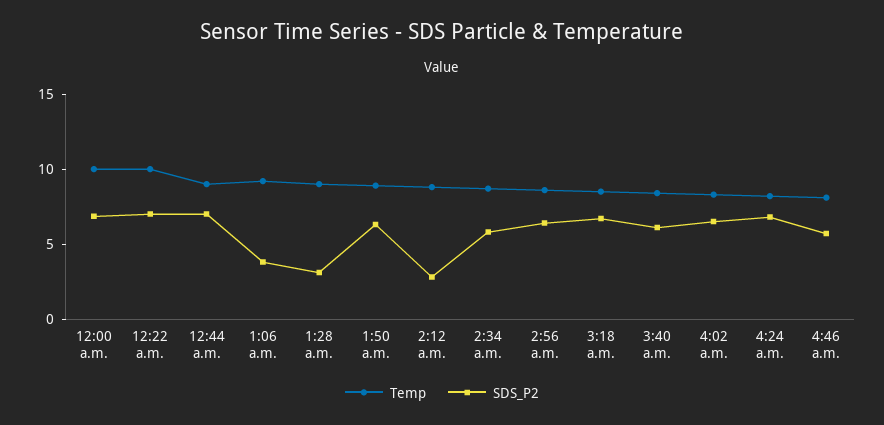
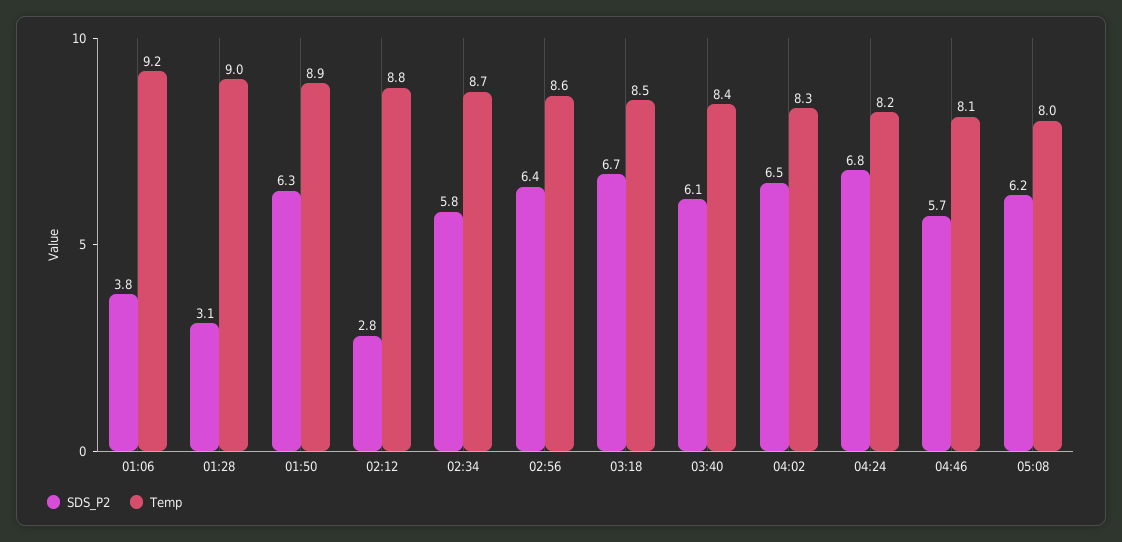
Temp, 12:00 a.m.: 10 -> none
SDS_P2, 12:00 a.m.: 7 -> none
Temp, 12:22 a.m.: 10 -> none
SDS_P2, 12:22 a.m.: 7 -> none
Temp, 12:44 a.m.: 9 -> none
SDS_P2, 12:44 a.m.: 7 -> none
SDS_P2, 05:08: none -> 6.2
Temp, 05:08: none -> 8

